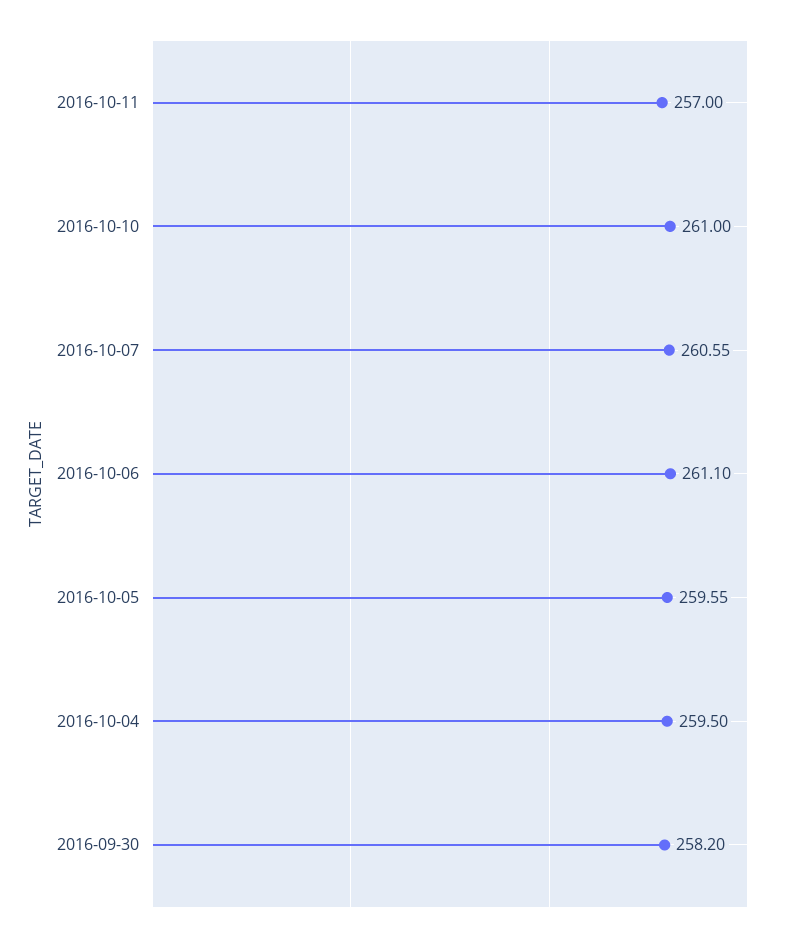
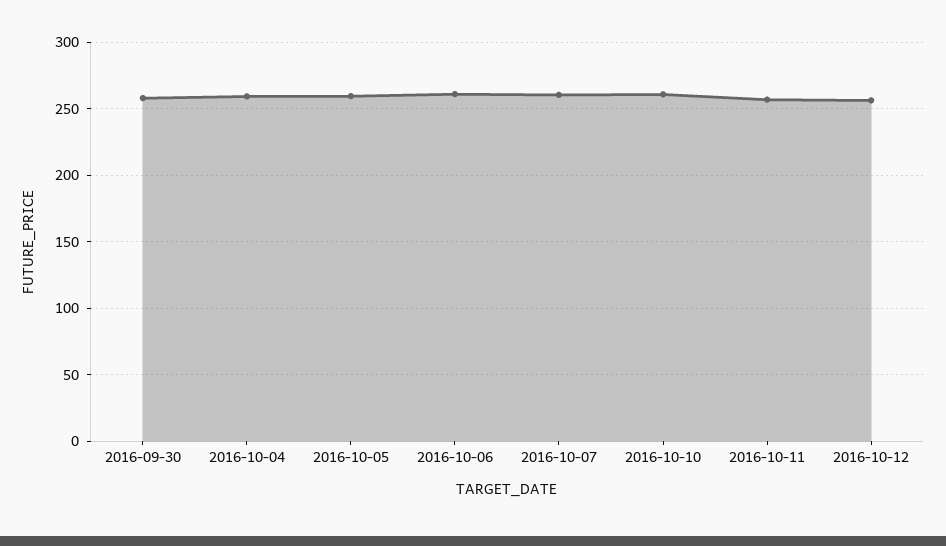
2016-10-12: none -> 255

